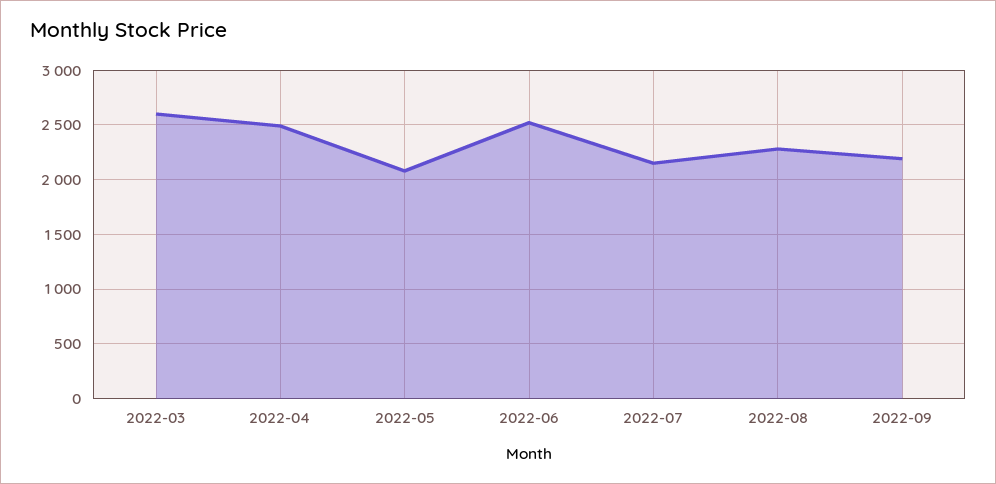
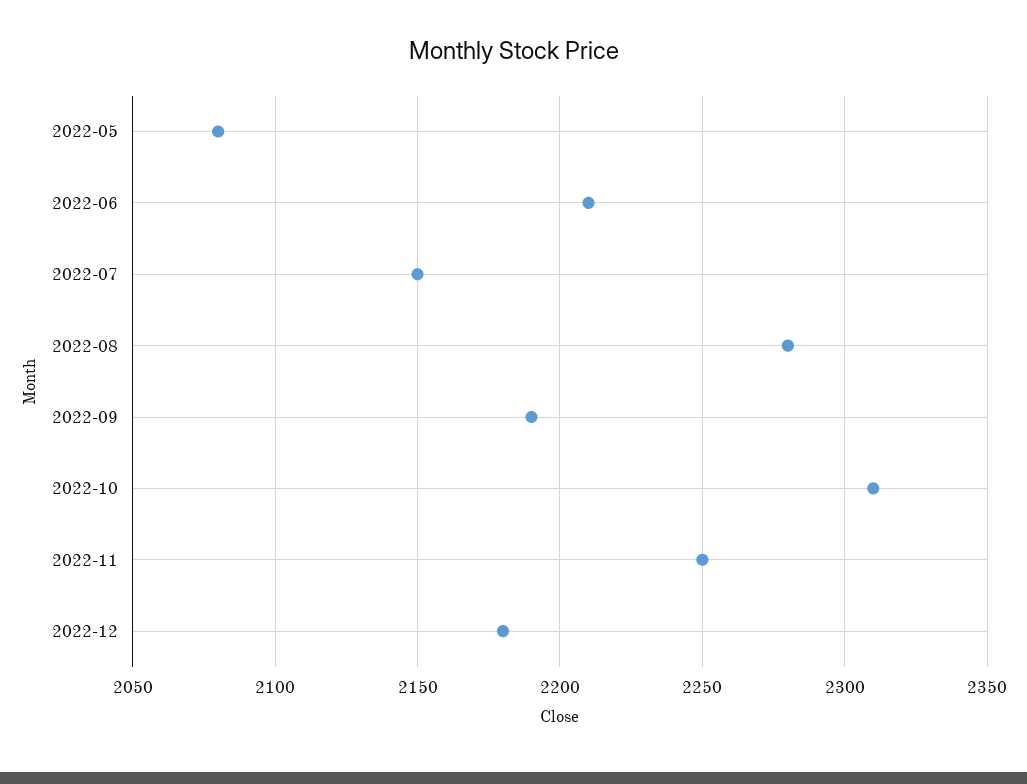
2022-03: 2600 -> none
2022-04: 2500 -> none
2022-06: 2500 -> 2210
2022-10: none -> 2310
2022-11: none -> 2250
2022-12: none -> 2180

